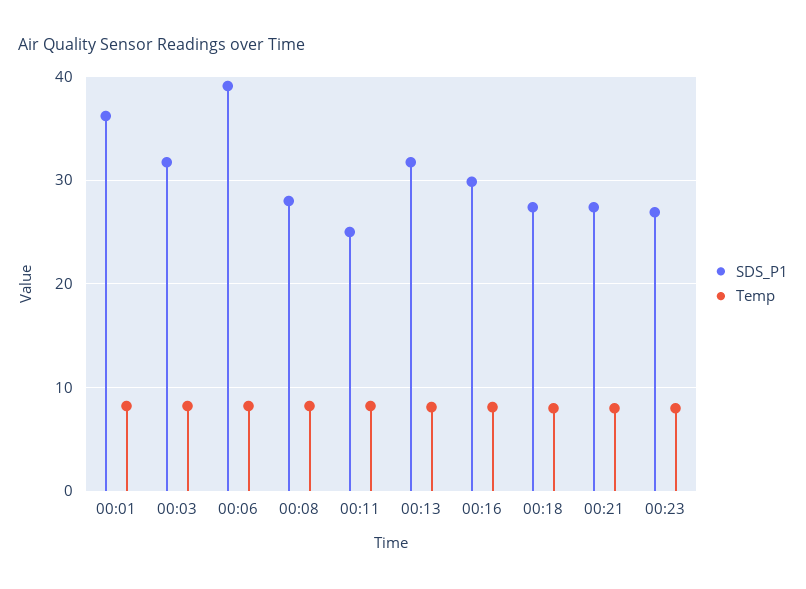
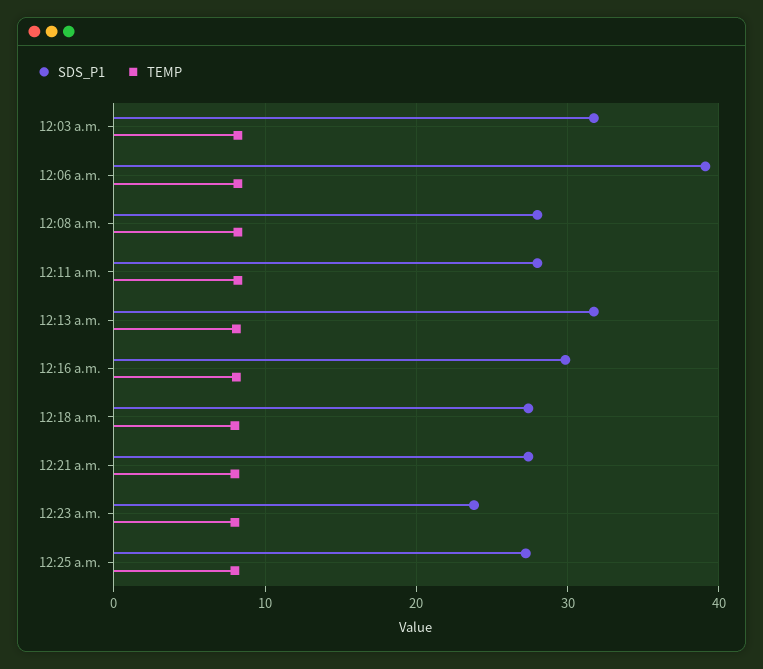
SDS_P1, 00:01: 36 -> none
Temp, 00:01: 8 -> none
SDS_P1, 00:11: 25 -> 28
SDS_P1, 00:23: 27 -> 24
SDS_P1, 12:25 a.m.: none -> 27
Temp, 12:25 a.m.: none -> 8

